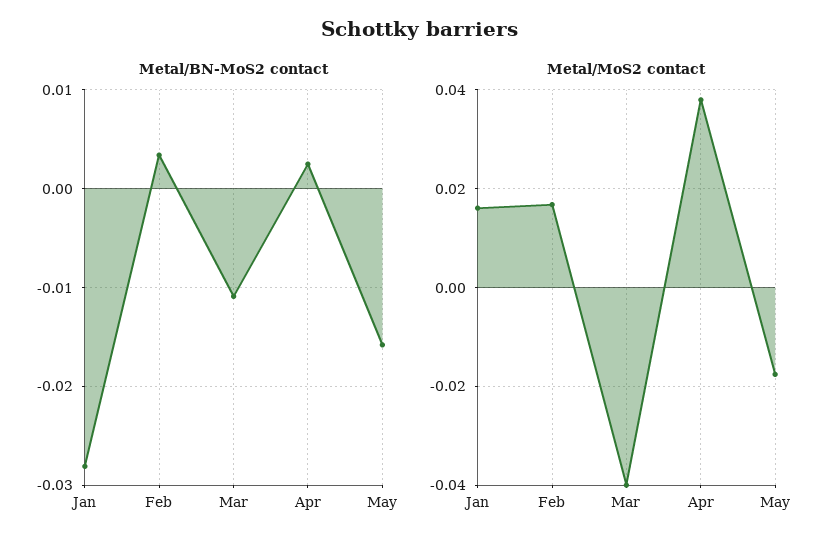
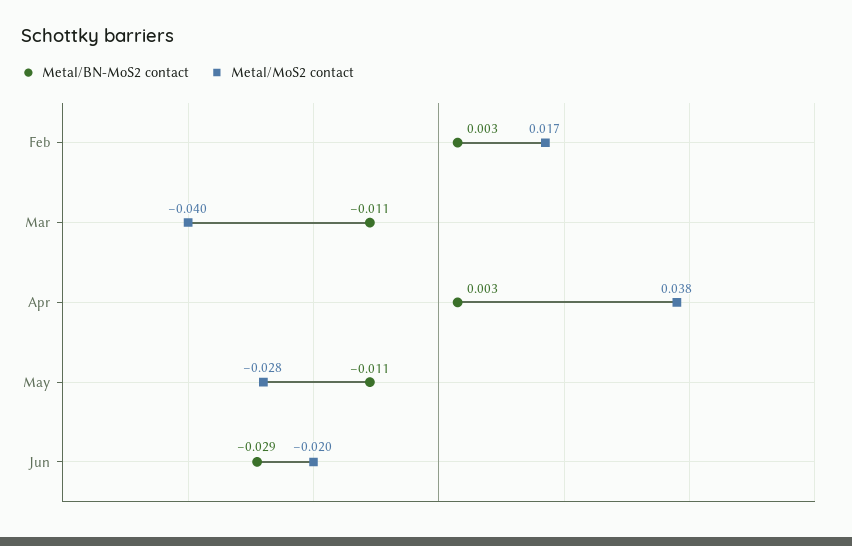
Metal/BN-MoS2 contact, Jan: -0.028 -> none
Metal/BN-MoS2 contact, May: -0.016 -> -0.011
Metal/MoS2 contact, Jan: 0.016 -> none
Metal/MoS2 contact, May: -0.018 -> -0.028
Metal/BN-MoS2 contact, Jun: none -> -0.029
Metal/MoS2 contact, Jun: none -> -0.02

